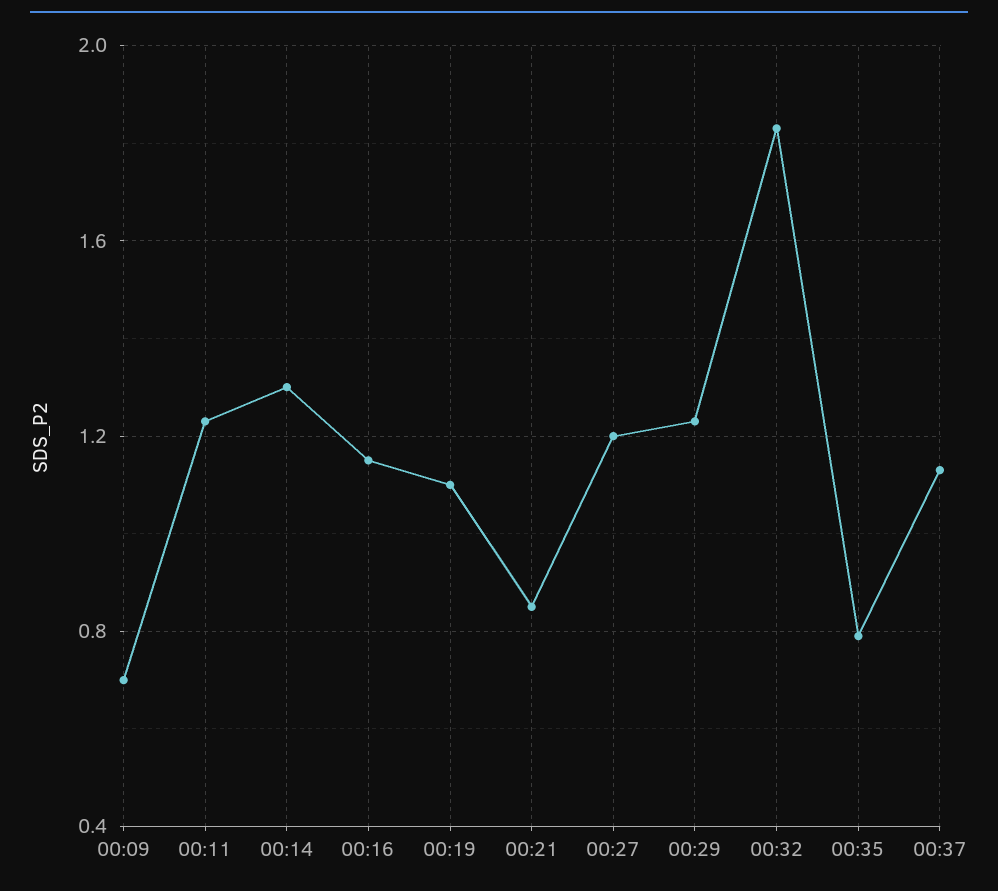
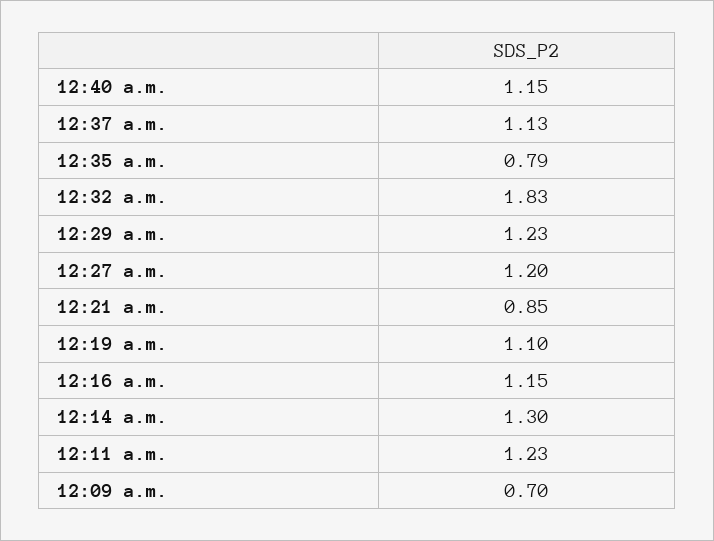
12:40 a.m.: none -> 1.15

